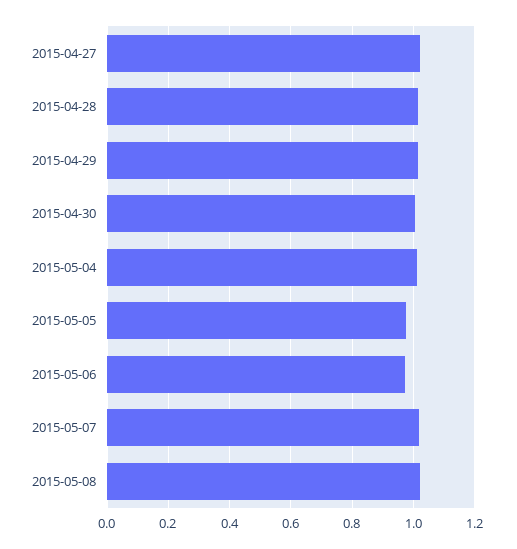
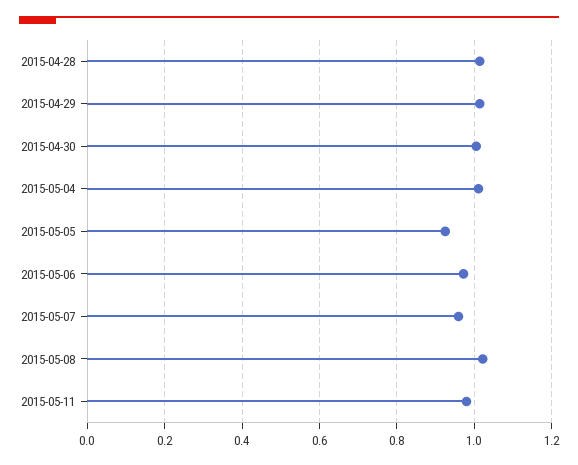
2015-04-27: 1.02 -> none
2015-05-05: 0.98 -> 0.92
2015-05-07: 1.02 -> 0.96
2015-05-11: none -> 0.98

